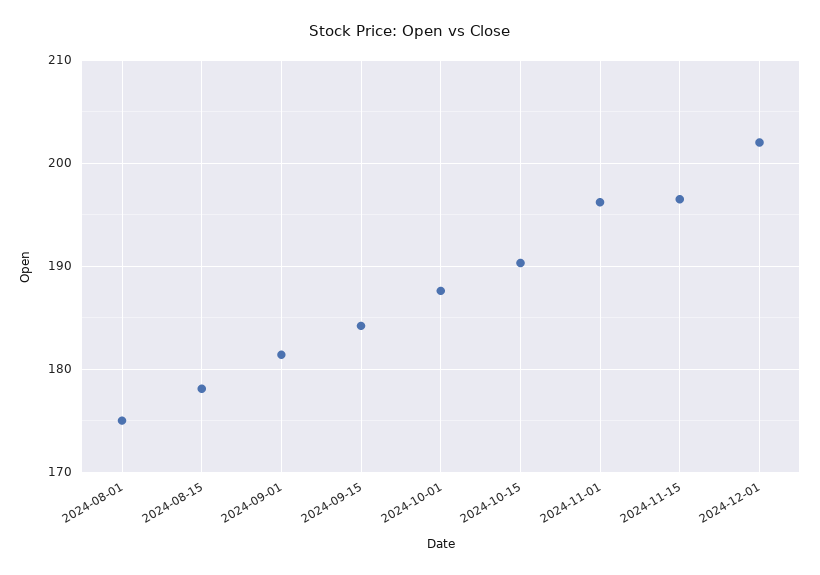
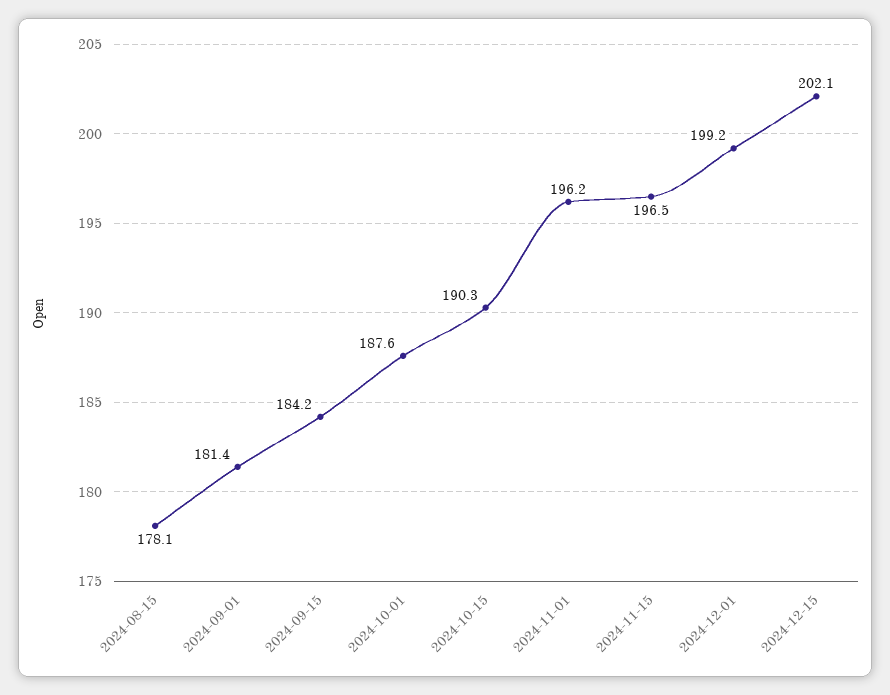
2024-08-01: 175 -> none
2024-12-01: 202 -> 199.2
2024-12-15: none -> 202.1

